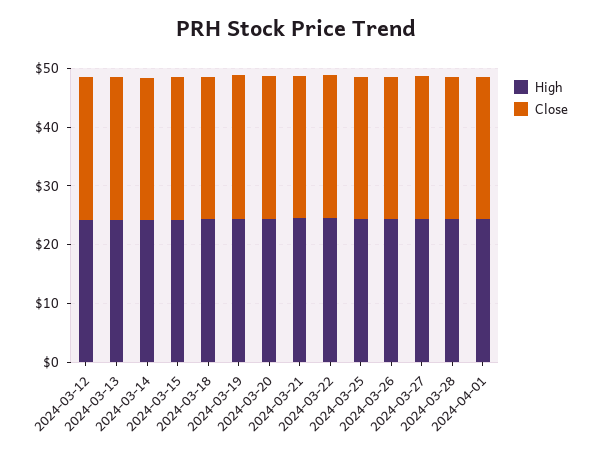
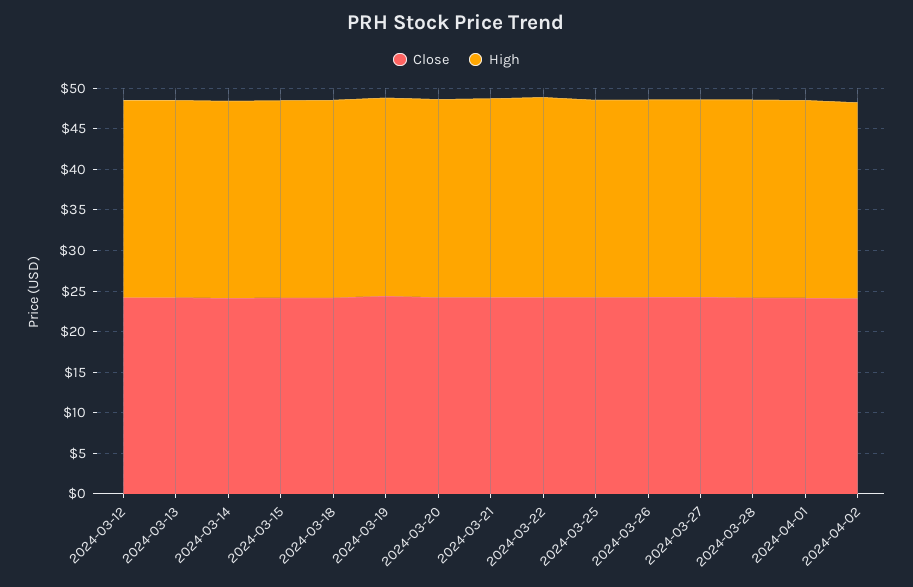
Close, 2024-04-02: none -> 24
High, 2024-04-02: none -> 24

